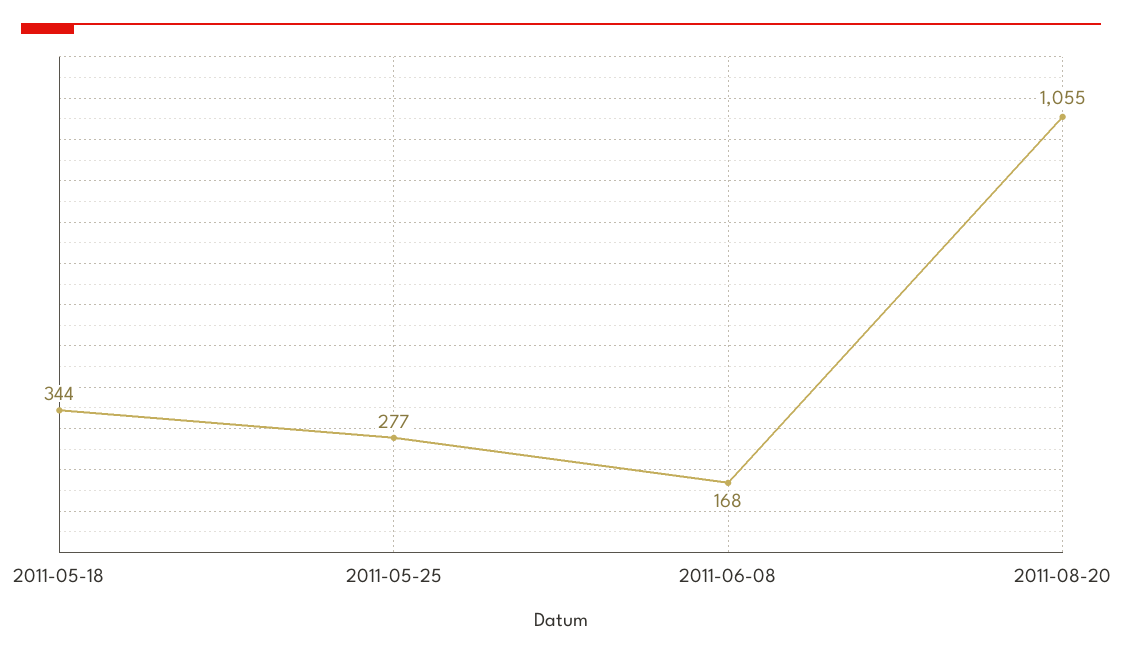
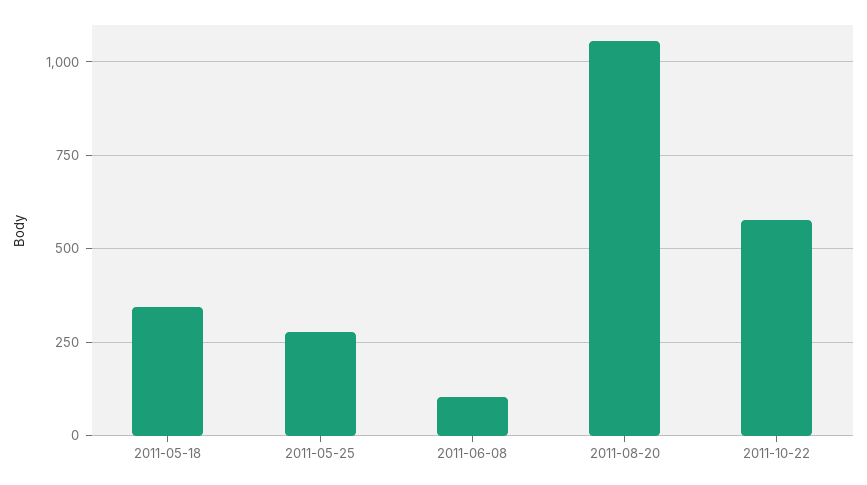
2011-06-08: 168 -> 100
2011-10-22: none -> 575

